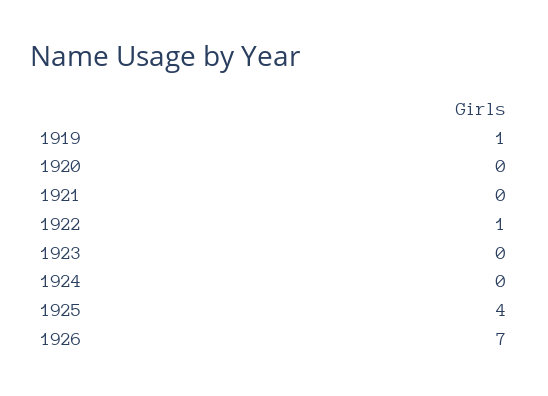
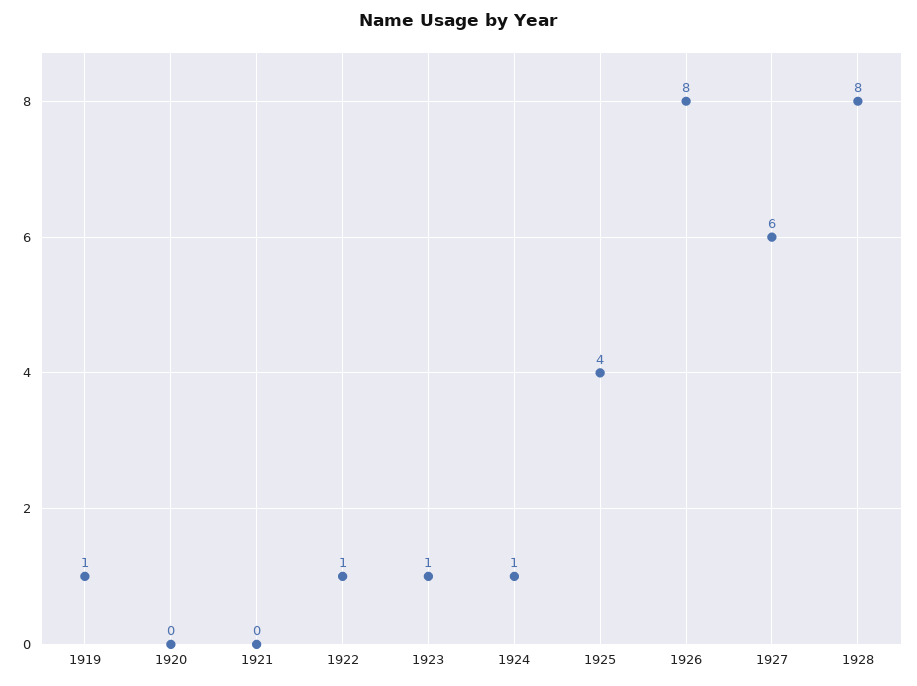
1923: 0 -> 1
1924: 0 -> 1
1926: 7 -> 8
1927: none -> 6
1928: none -> 8

